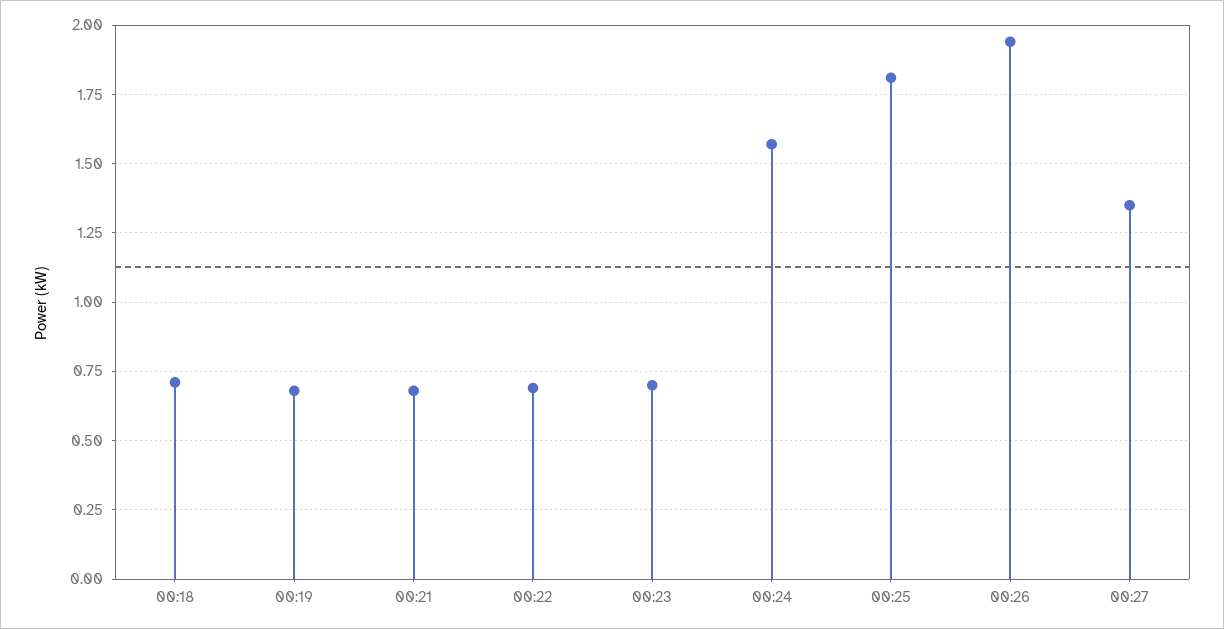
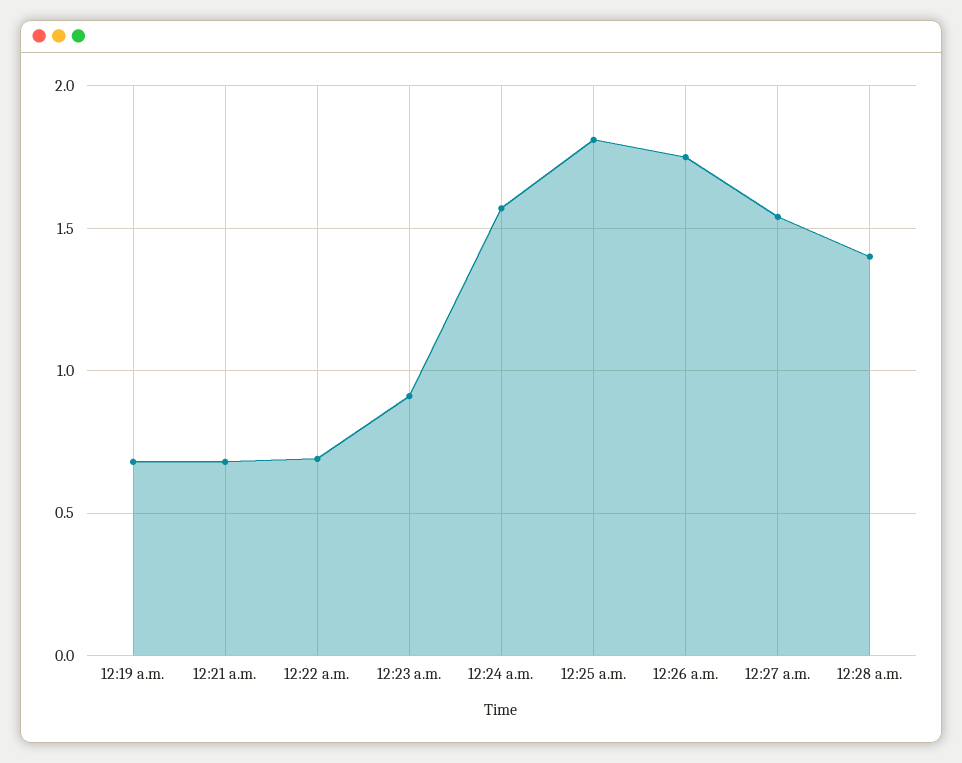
00:18: 0.7 -> none
00:23: 0.7 -> 0.9
00:26: 1.95 -> 1.75
00:27: 1.35 -> 1.55
12:28 a.m.: none -> 1.4

